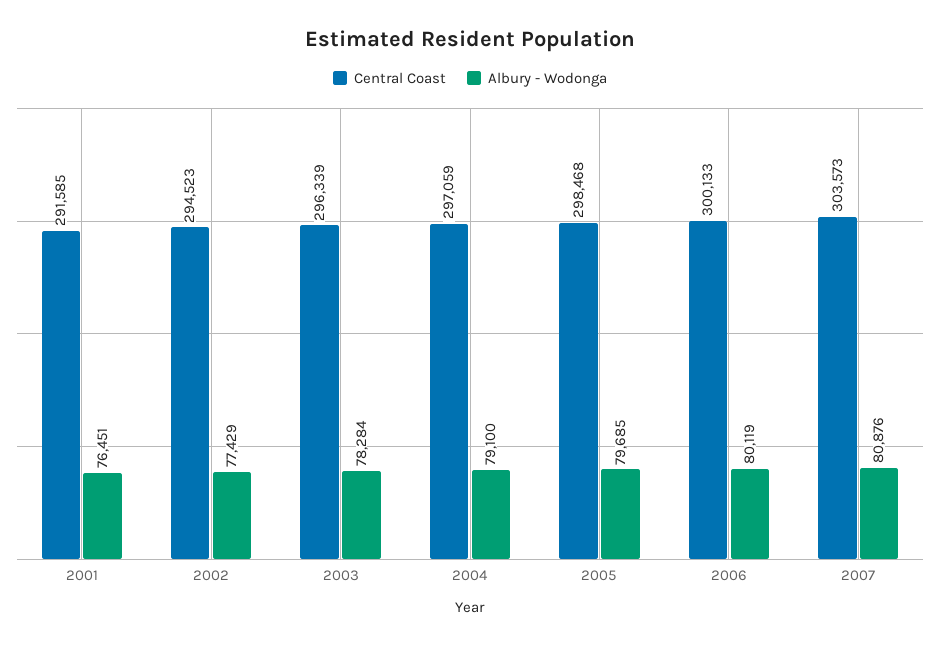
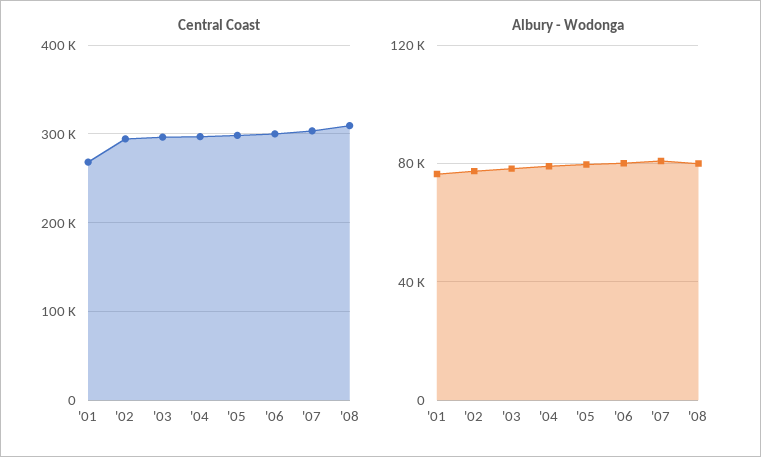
Central Coast, 2001: 291585 -> 270000
Central Coast, '08: none -> 310000
Albury - Wodonga, '08: none -> 80000

